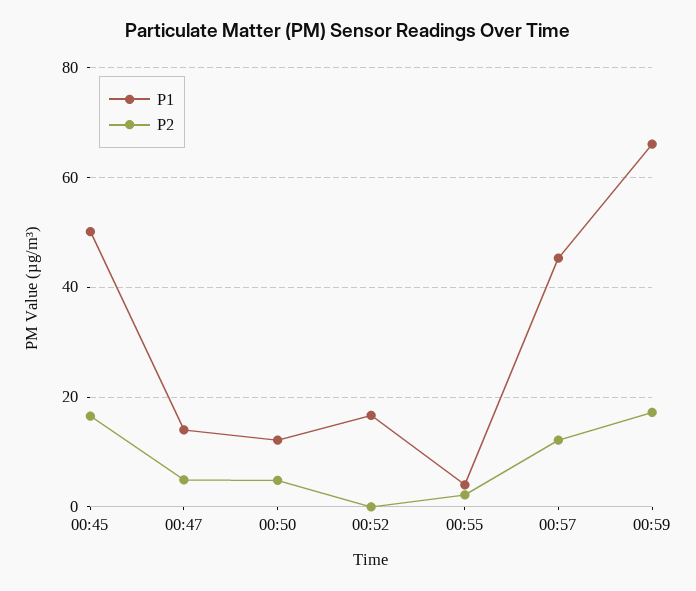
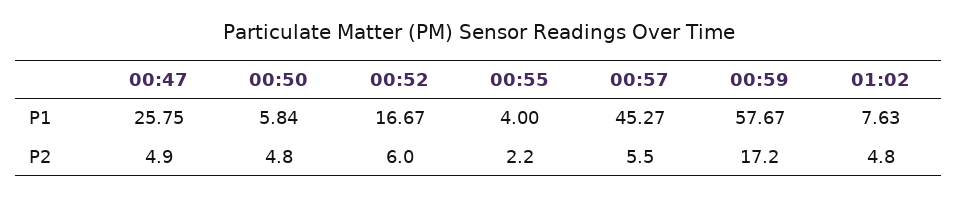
P1, 00:45: 50 -> none
P2, 00:45: 16 -> none
P1, 00:47: 14 -> 25.75
P1, 00:50: 12 -> 5.84
P2, 00:52: 0 -> 6
P2, 00:57: 12 -> 5.5
P1, 00:59: 66 -> 57.67
P1, 01:02: none -> 7.63
P2, 01:02: none -> 4.8

